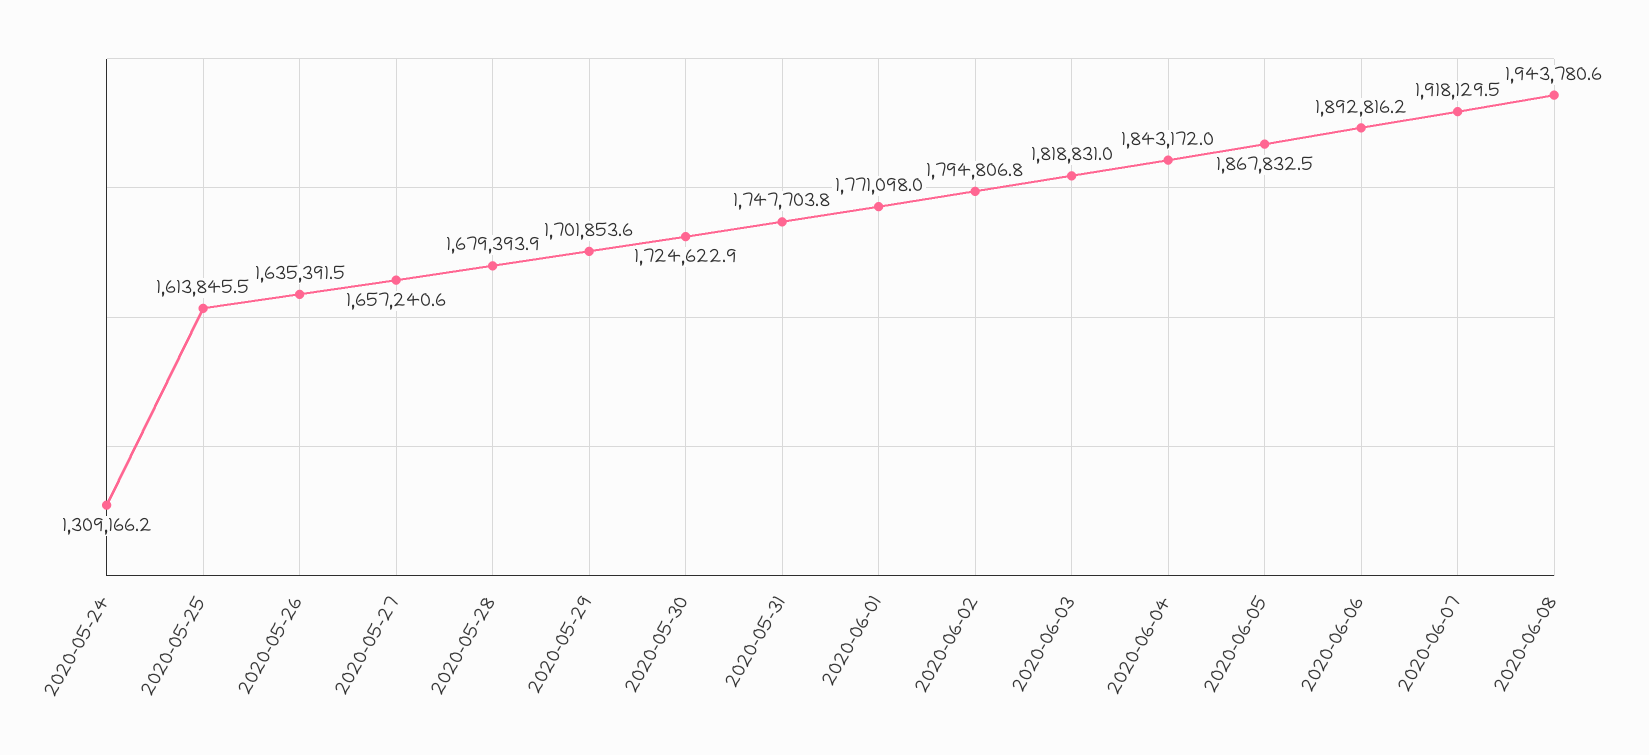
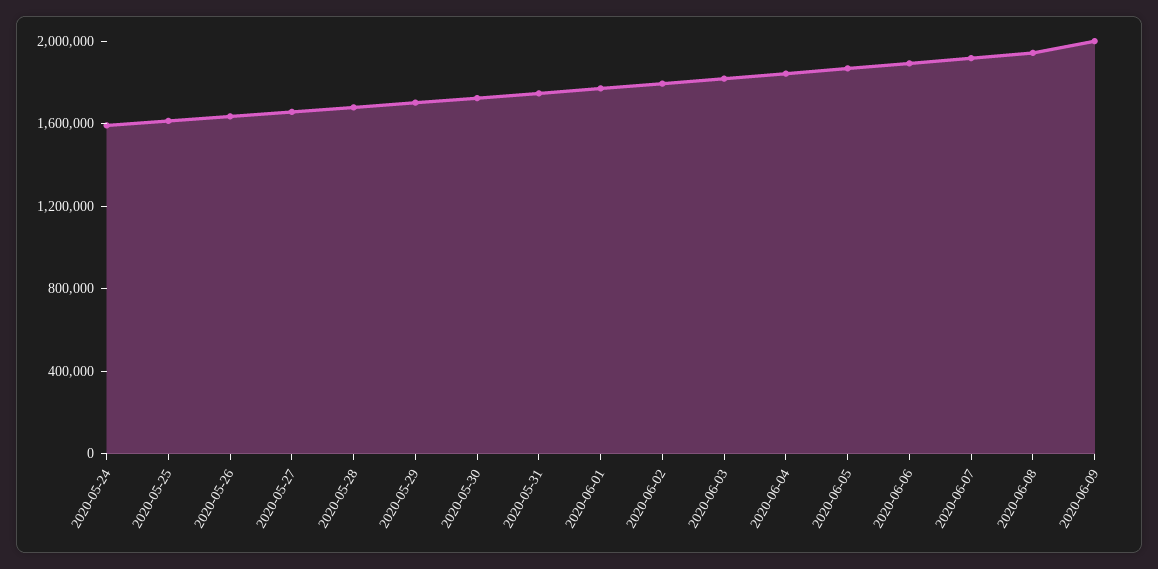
2020-05-24: 1309166.2 -> 1600000
2020-06-09: none -> 2000000

